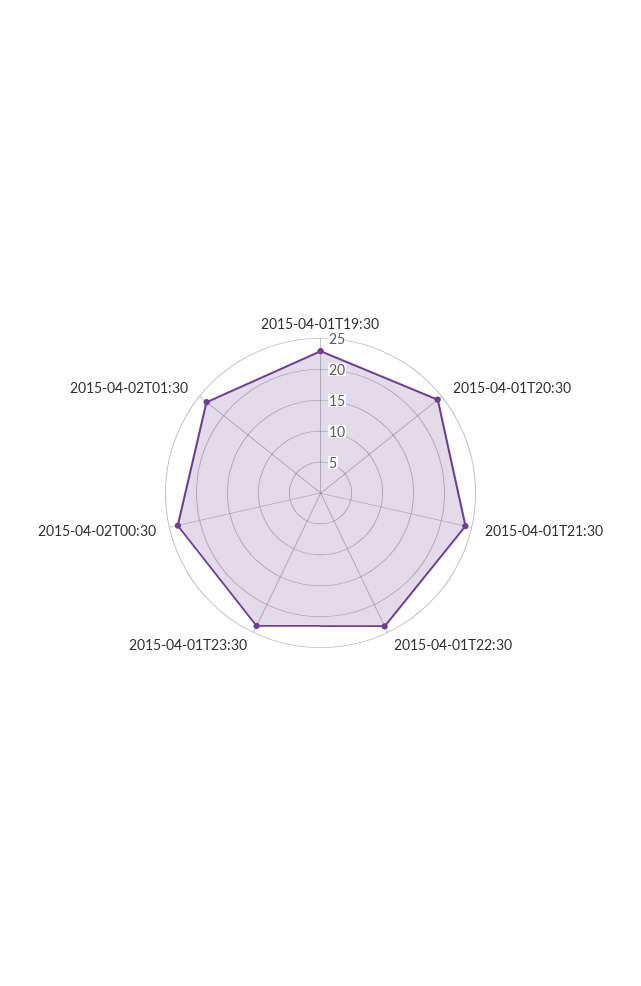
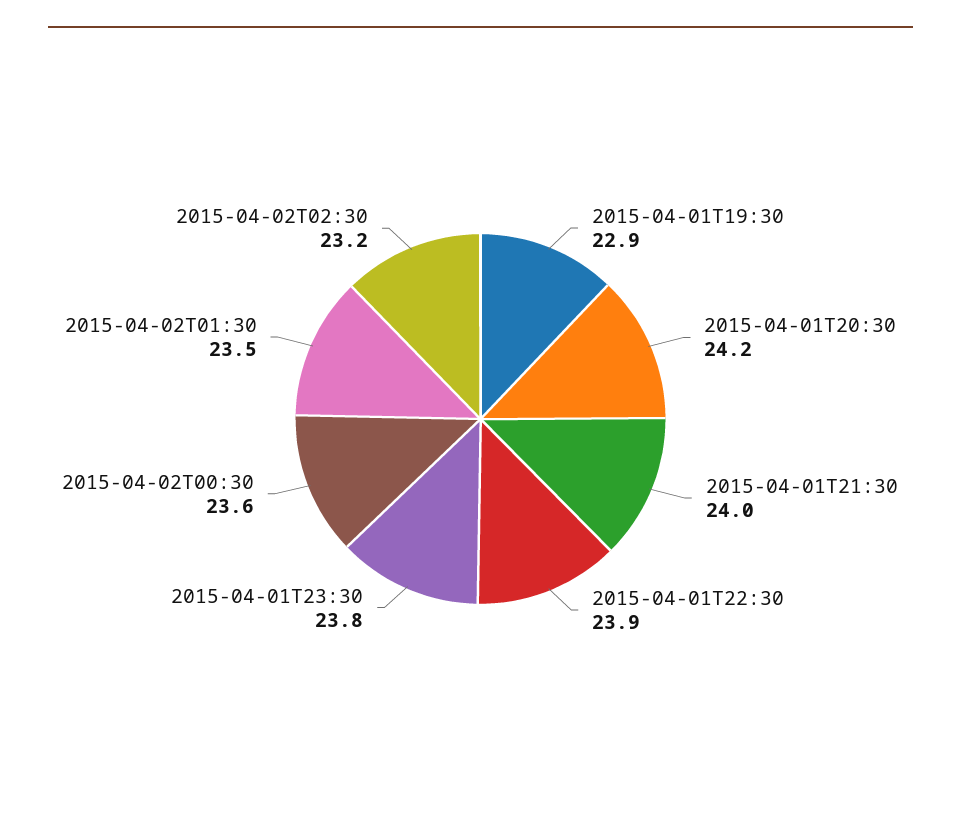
2015-04-02T02:30: none -> 23.2

